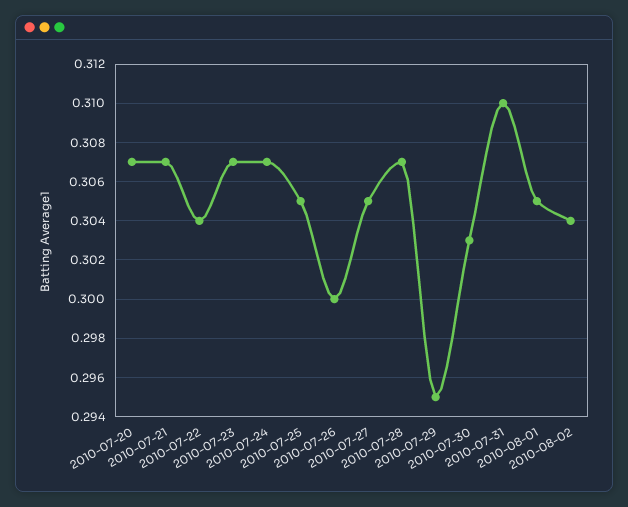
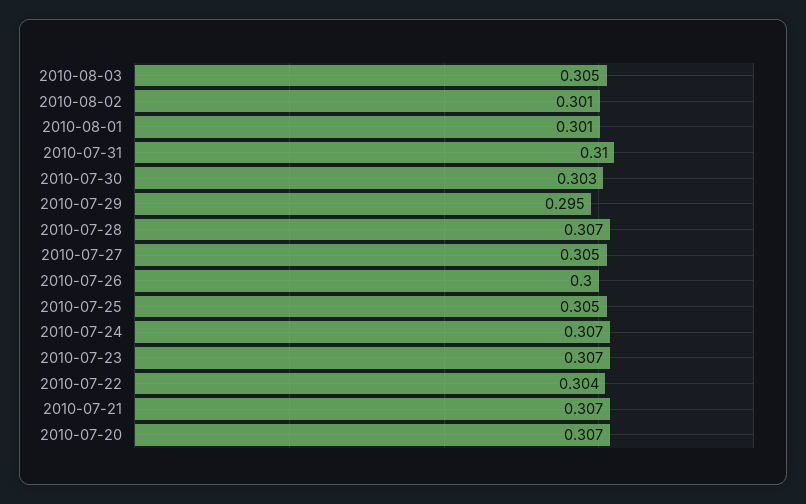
2010-08-01: 0.305 -> 0.301
2010-08-02: 0.304 -> 0.301
2010-08-03: none -> 0.305

